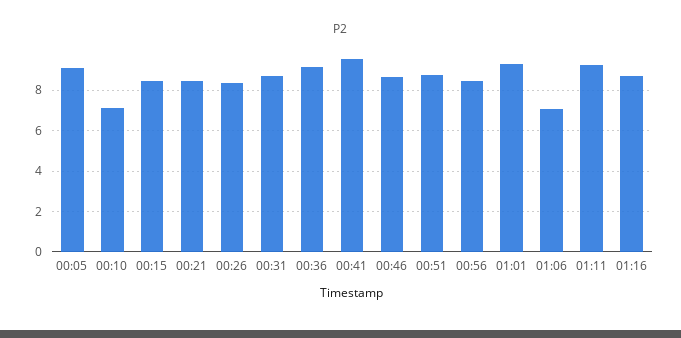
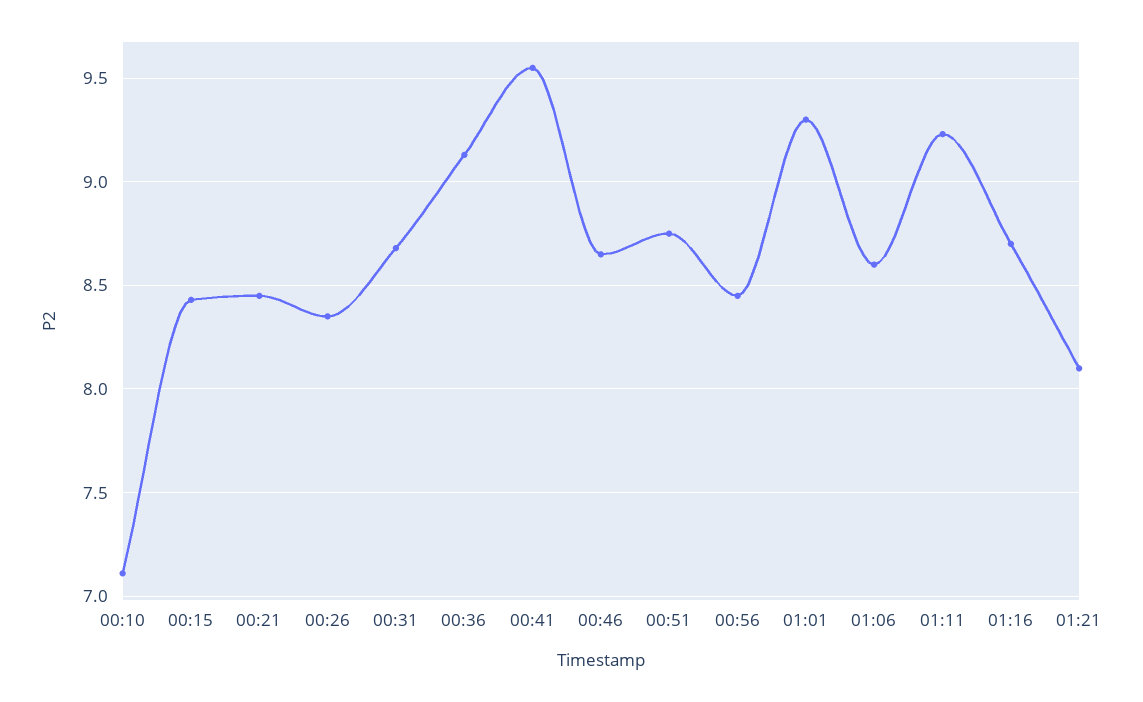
00:05: 9 -> none
01:06: 7 -> 8.6
01:21: none -> 8.1

